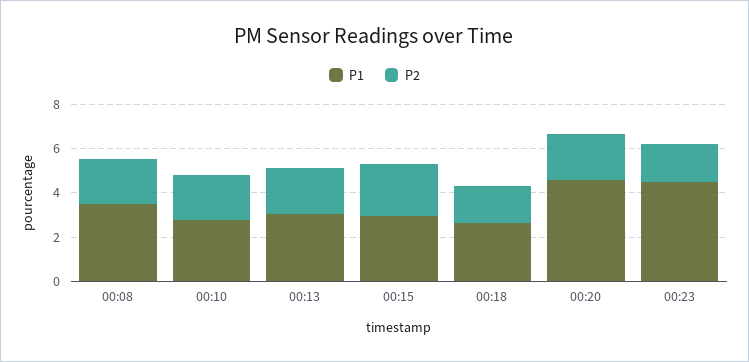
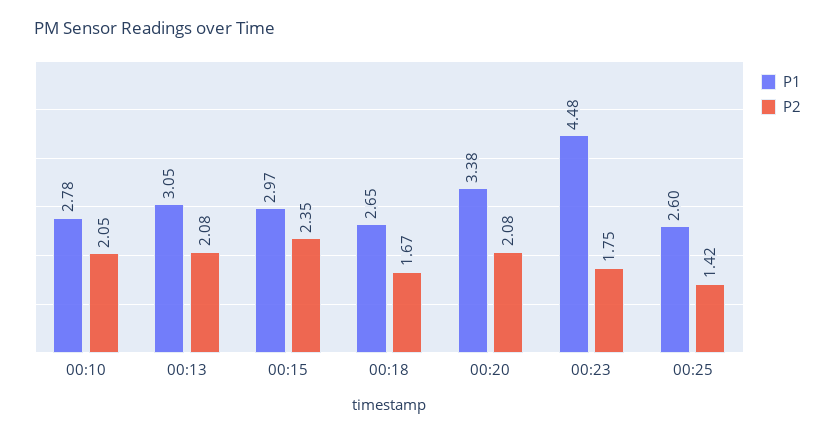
P1, 00:08: 3.5 -> none
P2, 00:08: 2 -> none
P1, 00:20: 4.5 -> 3.38
P1, 00:25: none -> 2.6
P2, 00:25: none -> 1.42

